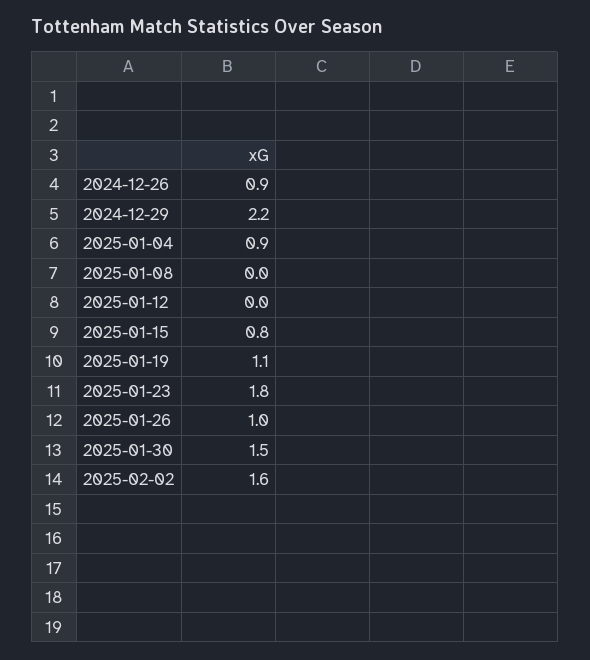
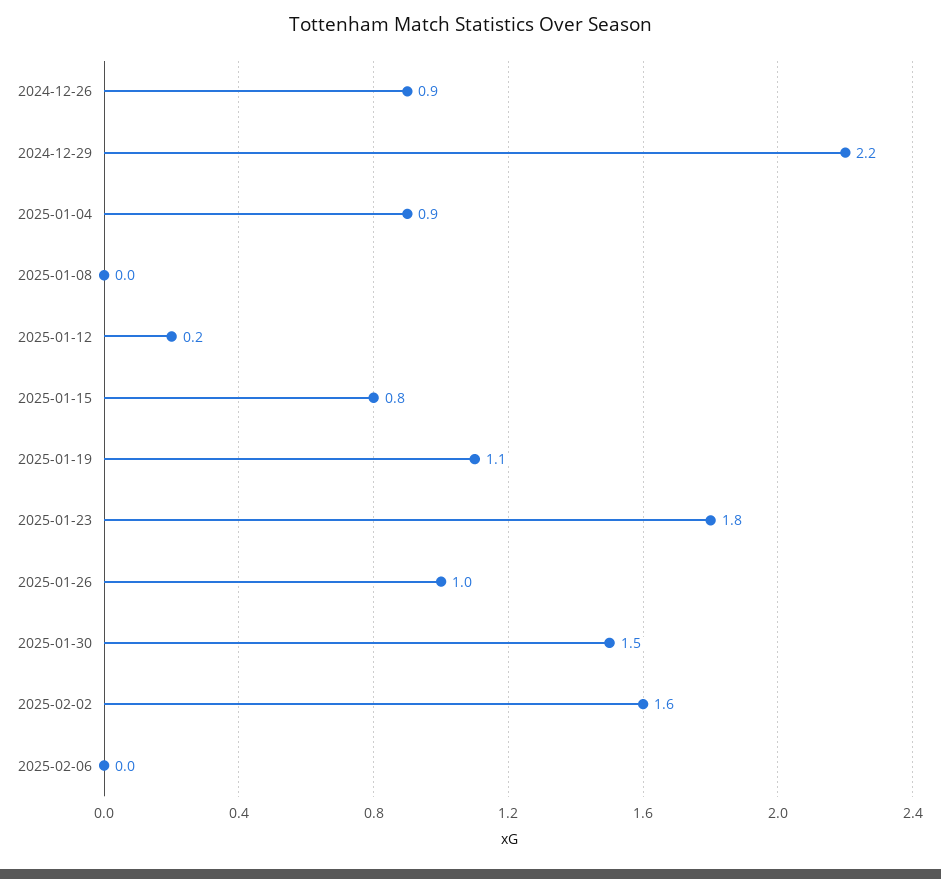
2025-01-12: 0 -> 0.2
2025-02-06: none -> 0

